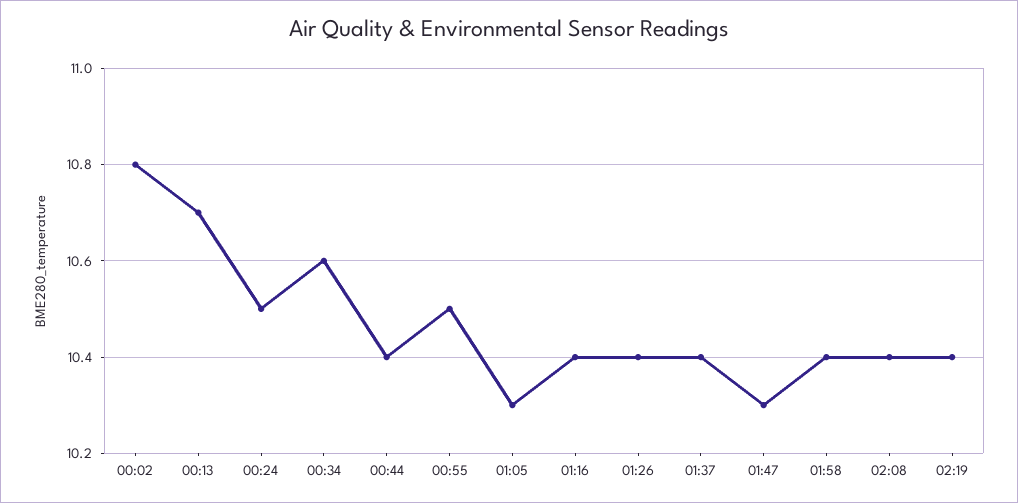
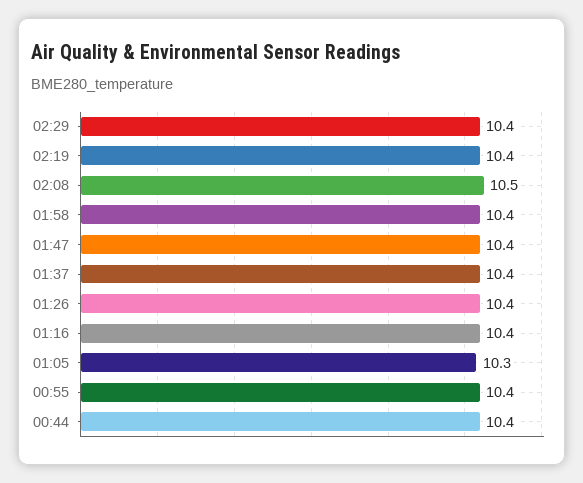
00:02: 10.8 -> none
00:13: 10.7 -> none
00:24: 10.5 -> none
00:34: 10.6 -> none
00:55: 10.5 -> 10.4
01:47: 10.3 -> 10.4
02:08: 10.4 -> 10.5
02:29: none -> 10.4

